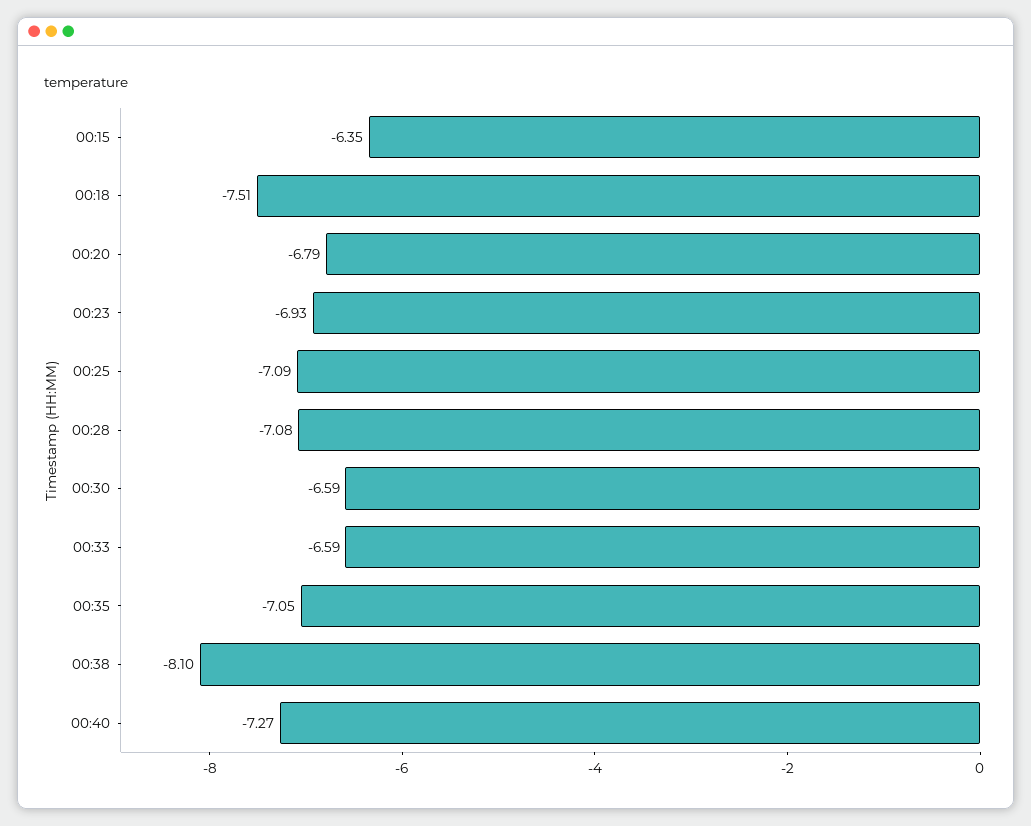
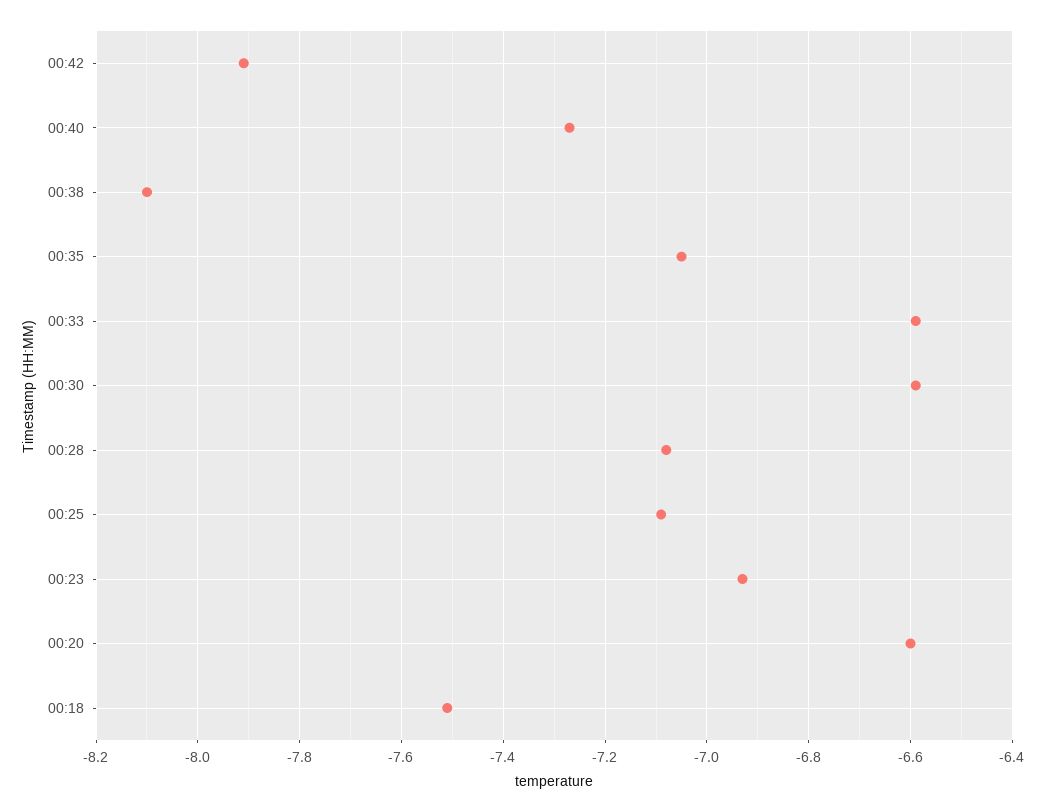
00:15: -6.35 -> none
00:20: -6.79 -> -6.6
00:42: none -> -7.9

